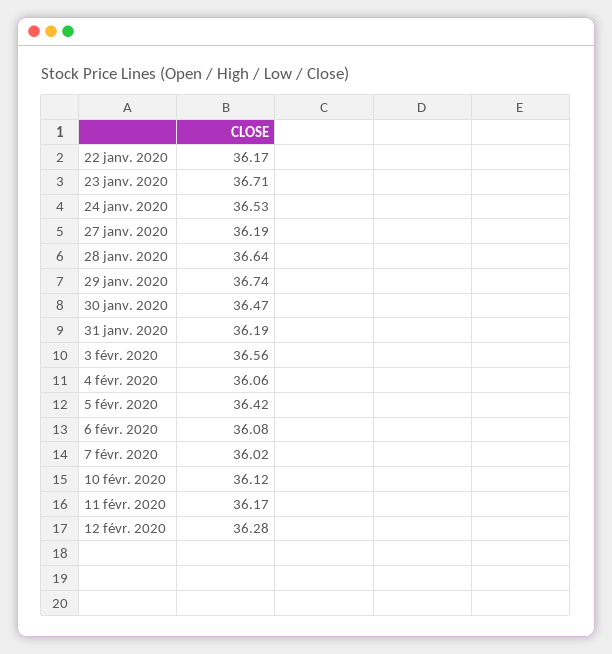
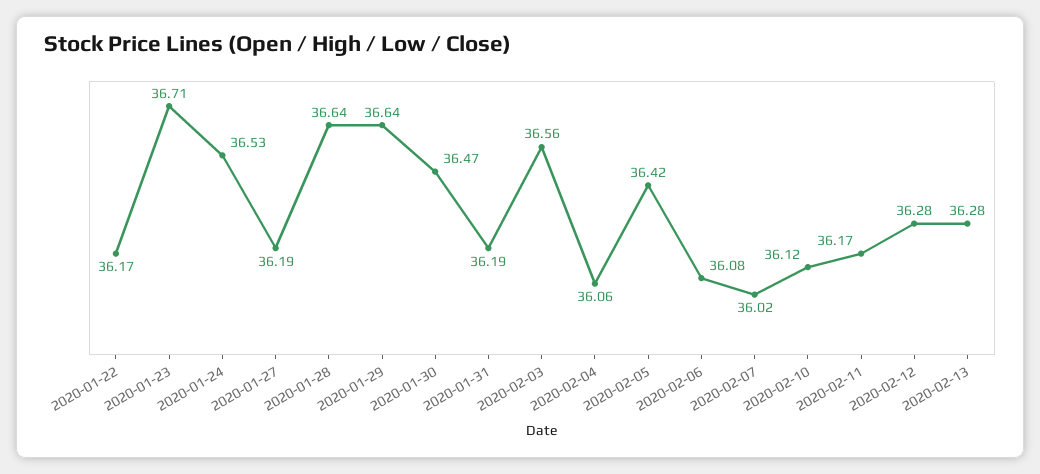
29 janv. 2020: 36.74 -> 36.64
2020-02-13: none -> 36.28

